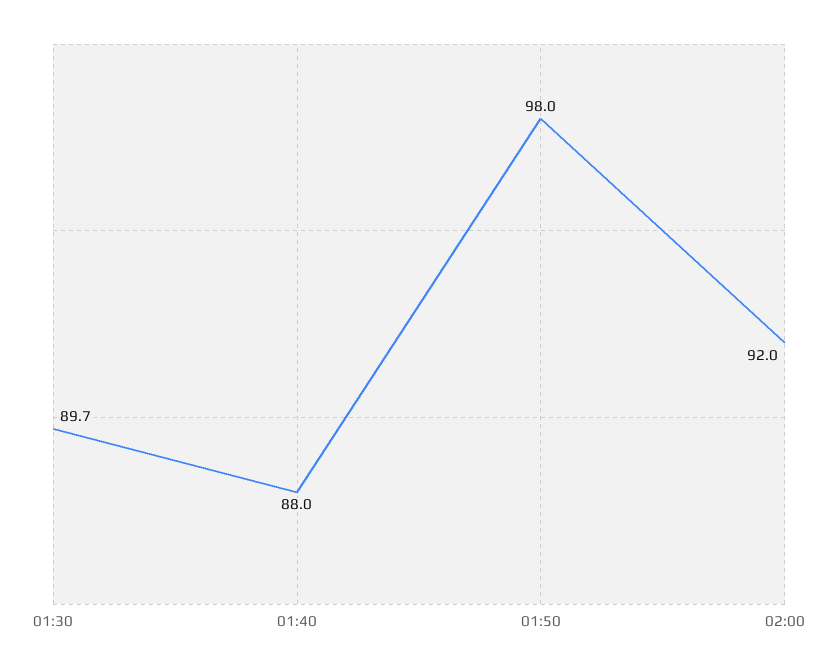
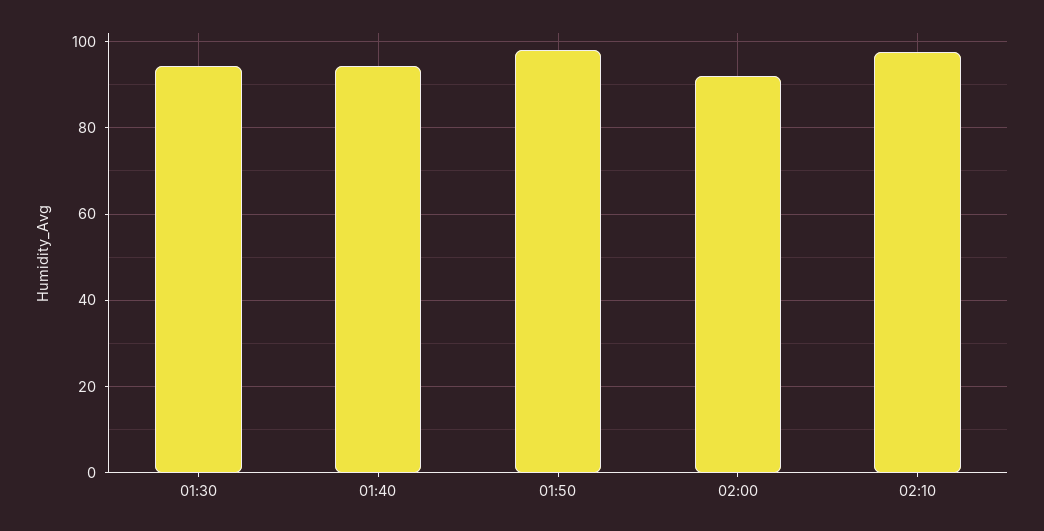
01:30: 89.7 -> 94
01:40: 88 -> 94
02:10: none -> 98

